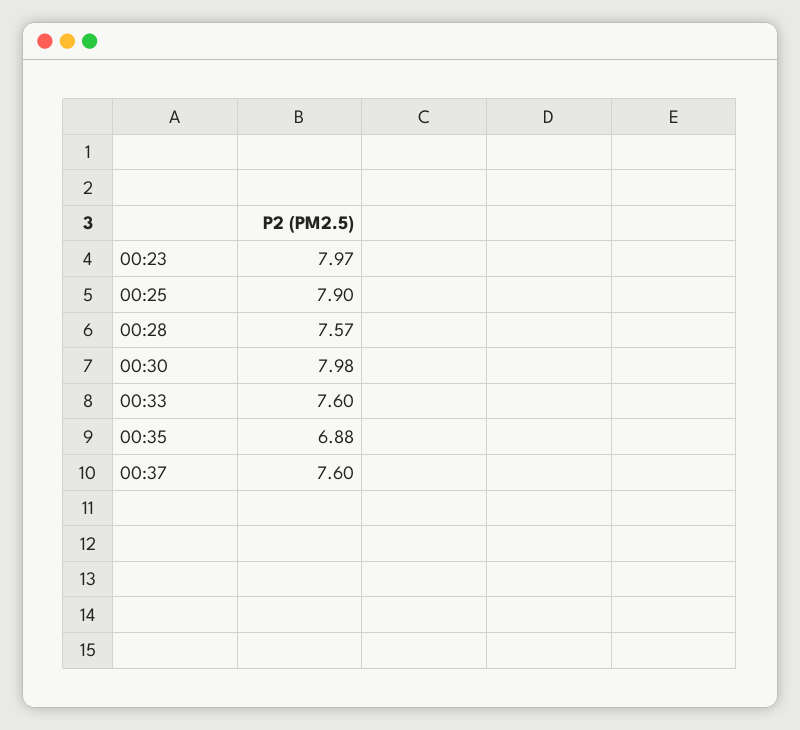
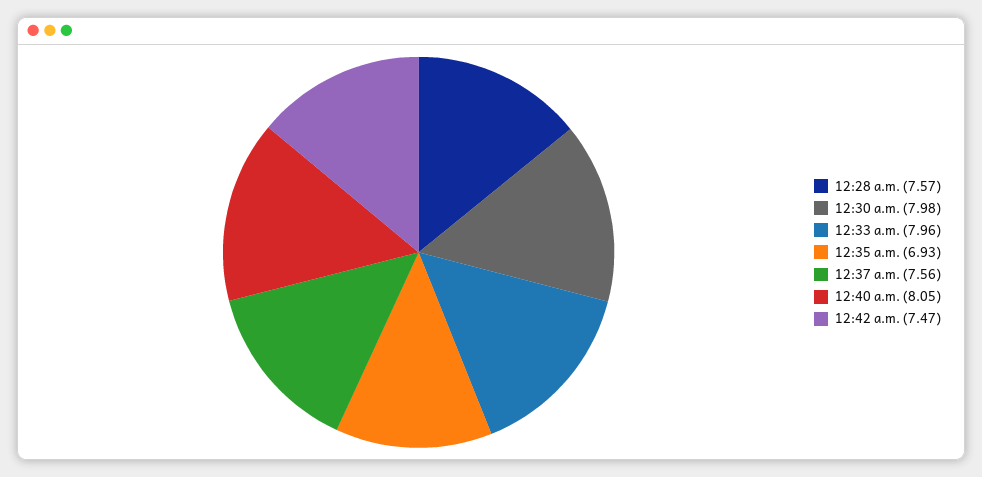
00:23: 7.97 -> none
00:25: 7.9 -> none
00:33: 7.6 -> 7.96
00:35: 6.88 -> 6.93
00:37: 7.6 -> 7.56
12:40 a.m.: none -> 8.05
12:42 a.m.: none -> 7.47

